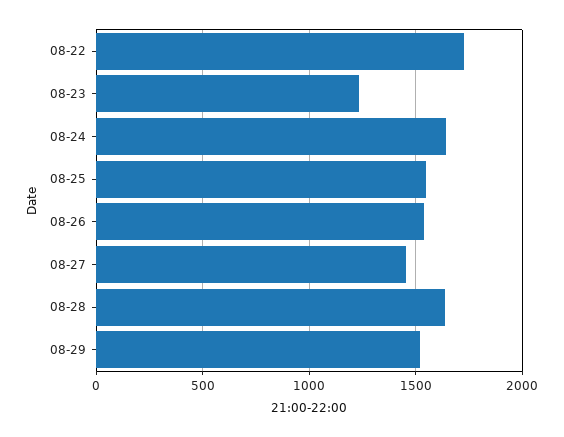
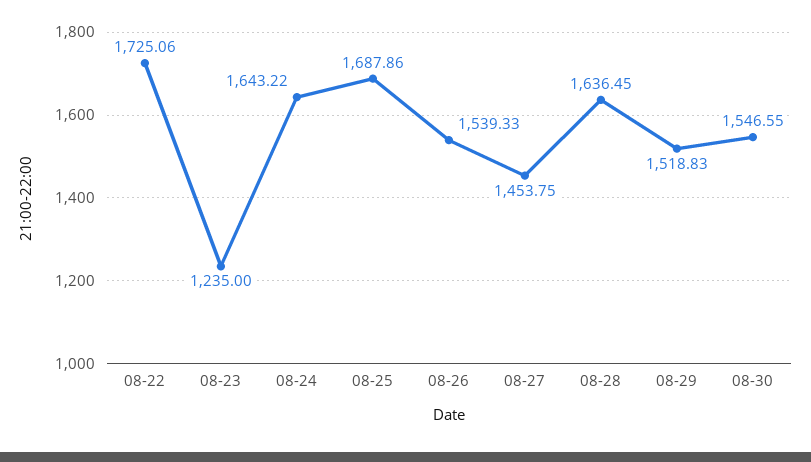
08-25: 1550 -> 1687.86
08-30: none -> 1546.55

